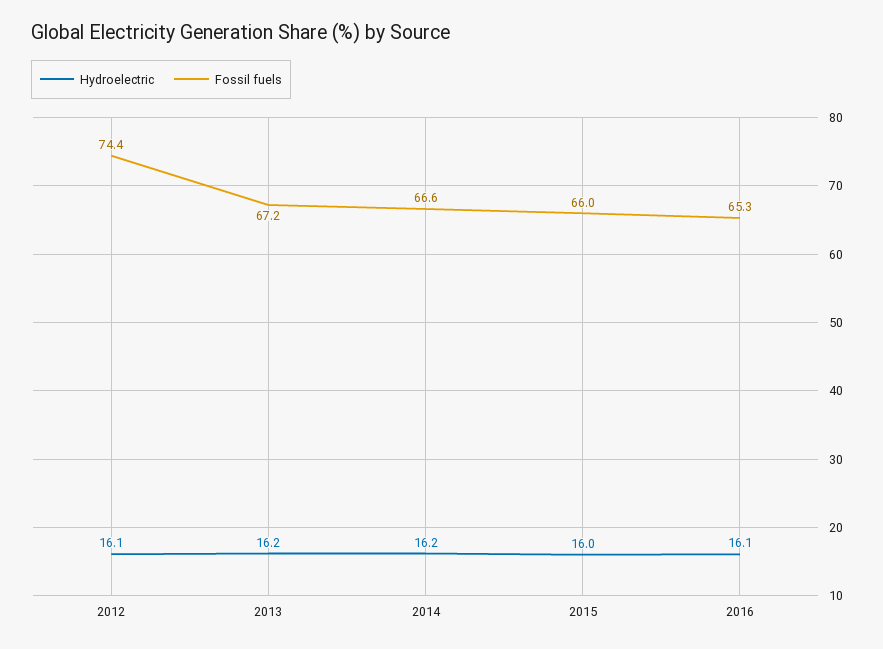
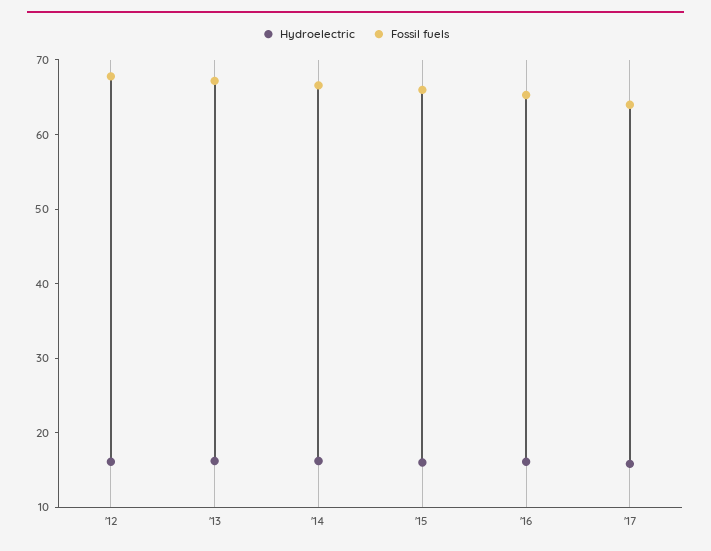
Fossil fuels, 2012: 74.4 -> 68
Hydroelectric, '17: none -> 16
Fossil fuels, '17: none -> 64

